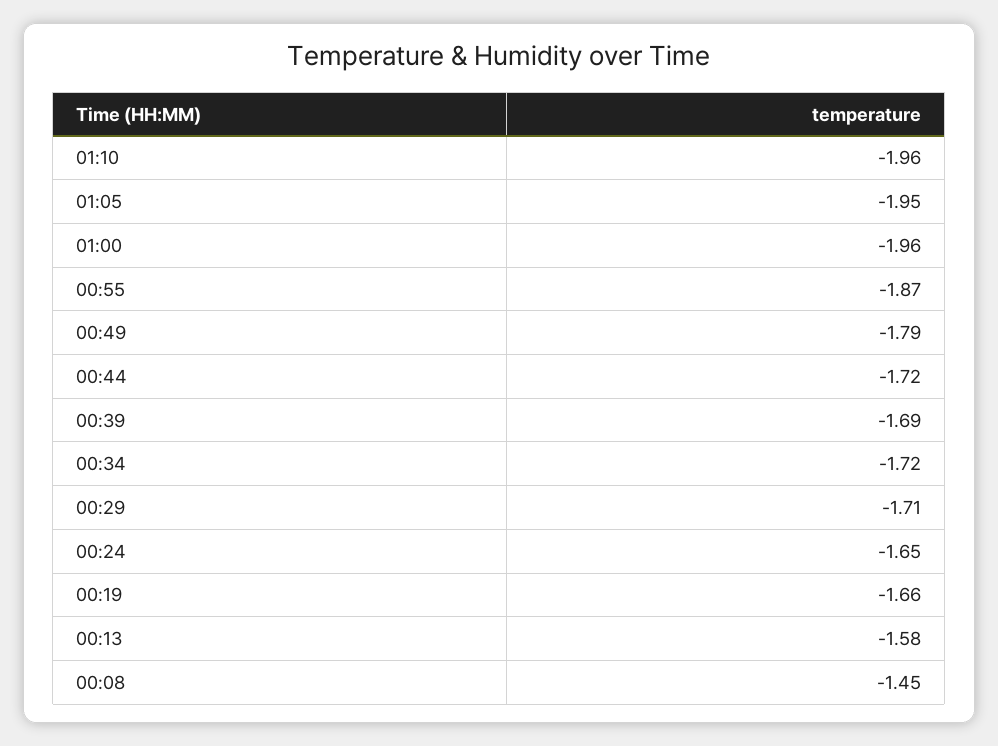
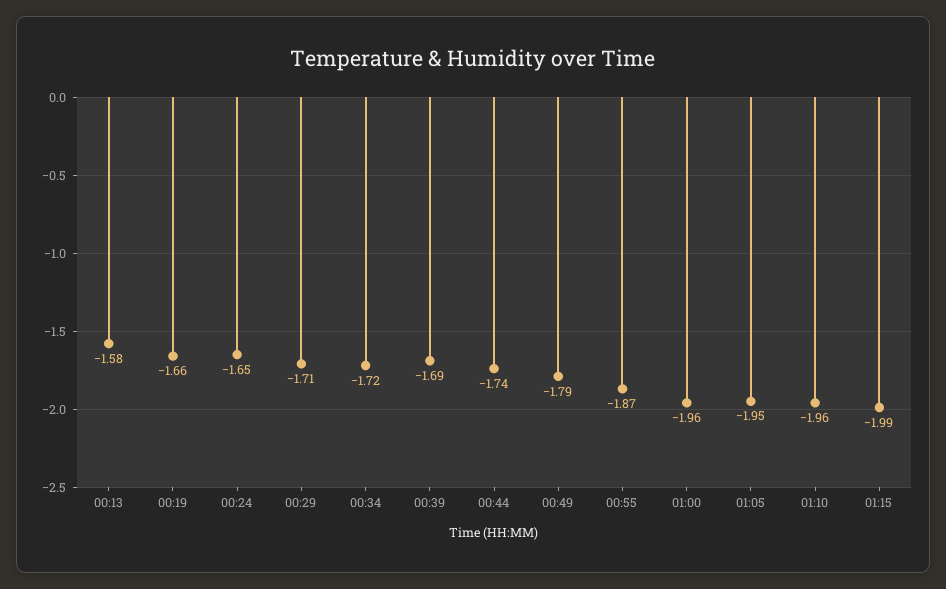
00:44: -1.72 -> -1.74
00:08: -1.45 -> none
01:15: none -> -1.99

